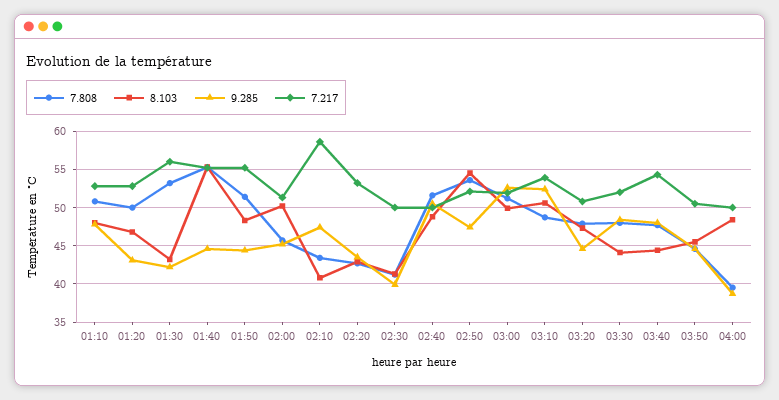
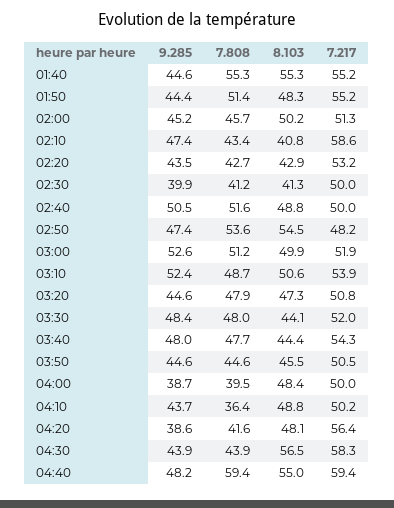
7.808, 01:10: 51 -> none
8.103, 01:10: 48 -> none
9.285, 01:10: 48 -> none
7.217, 01:10: 53 -> none
7.808, 01:20: 50 -> none
8.103, 01:20: 47 -> none
9.285, 01:20: 43 -> none
7.217, 01:20: 53 -> none
7.808, 01:30: 53 -> none
8.103, 01:30: 43 -> none
9.285, 01:30: 42 -> none
7.217, 01:30: 56 -> none
7.217, 02:50: 52 -> 48.2
9.285, 04:10: none -> 43.7
7.808, 04:10: none -> 36.4
8.103, 04:10: none -> 48.8
7.217, 04:10: none -> 50.2
9.285, 04:20: none -> 38.6
7.808, 04:20: none -> 41.6
8.103, 04:20: none -> 48.1
7.217, 04:20: none -> 56.4
9.285, 04:30: none -> 43.9
7.808, 04:30: none -> 43.9
8.103, 04:30: none -> 56.5
7.217, 04:30: none -> 58.3
9.285, 04:40: none -> 48.2
7.808, 04:40: none -> 59.4
8.103, 04:40: none -> 55
7.217, 04:40: none -> 59.4

